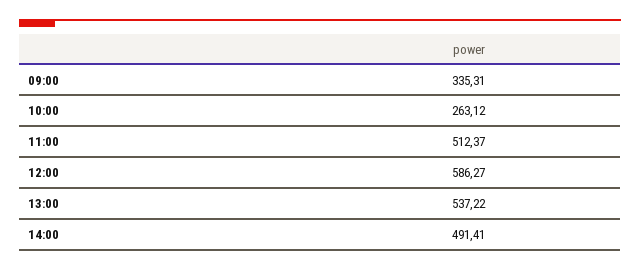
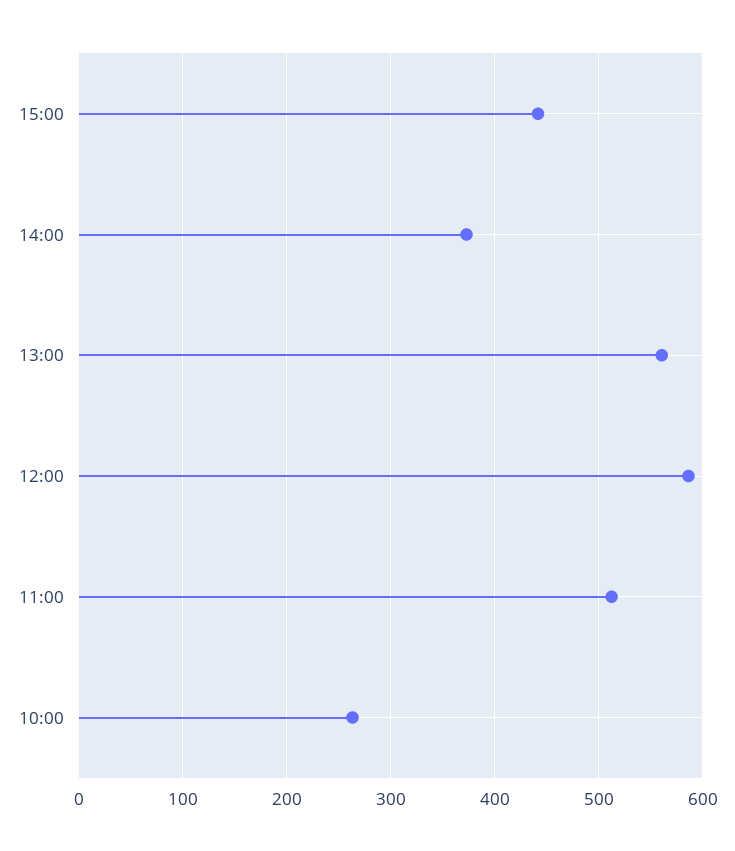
09:00: 335.31 -> none
13:00: 537.22 -> 560
14:00: 491.41 -> 370
15:00: none -> 440

